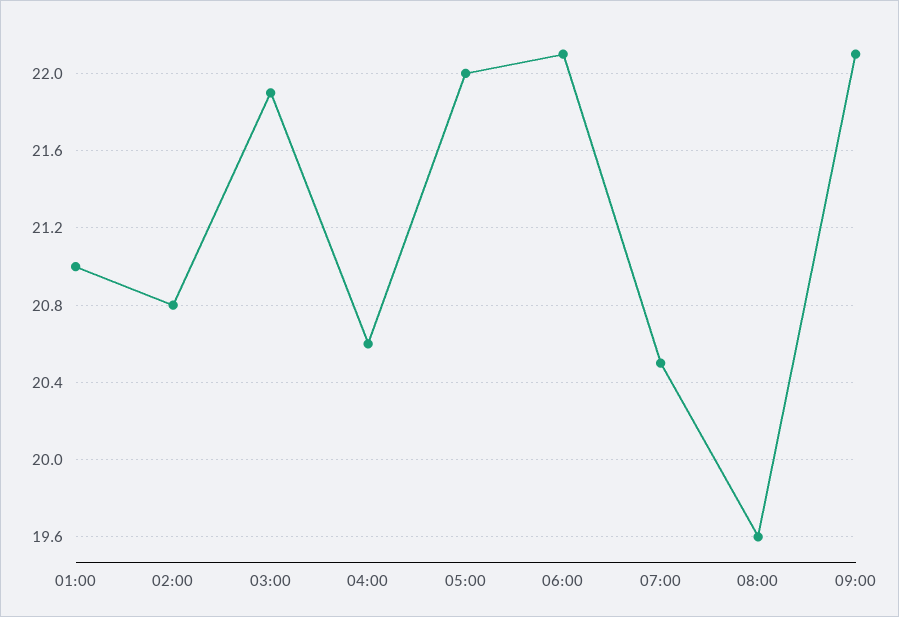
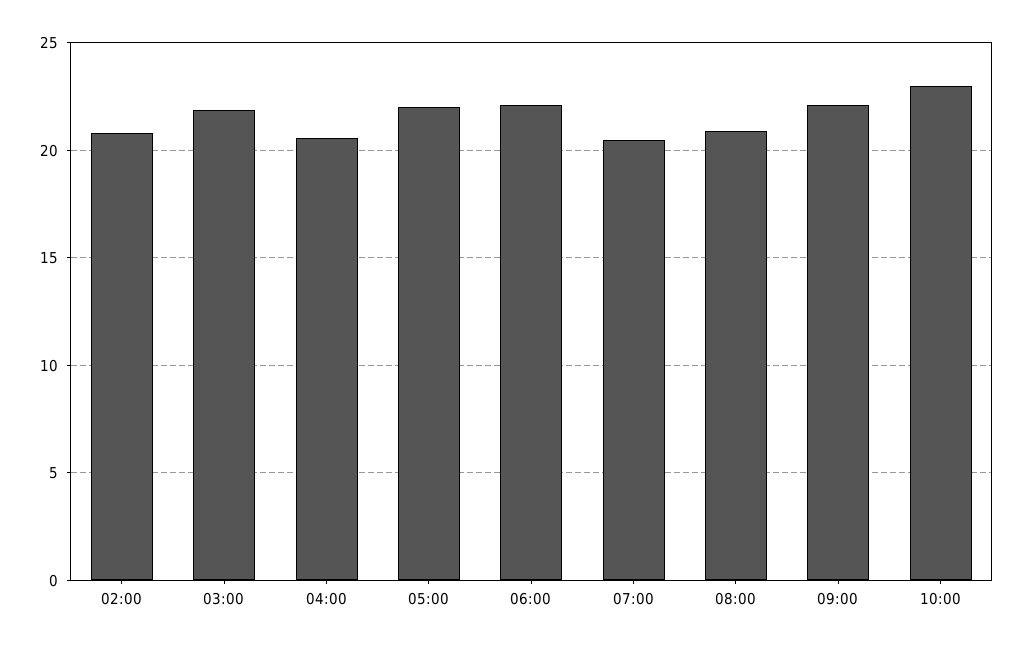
01:00: 21 -> none
08:00: 19.6 -> 21
10:00: none -> 23

